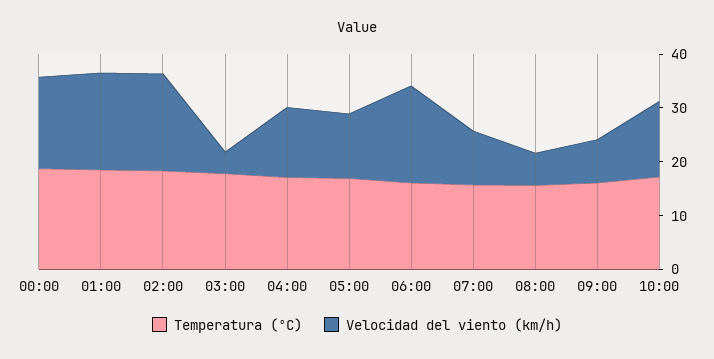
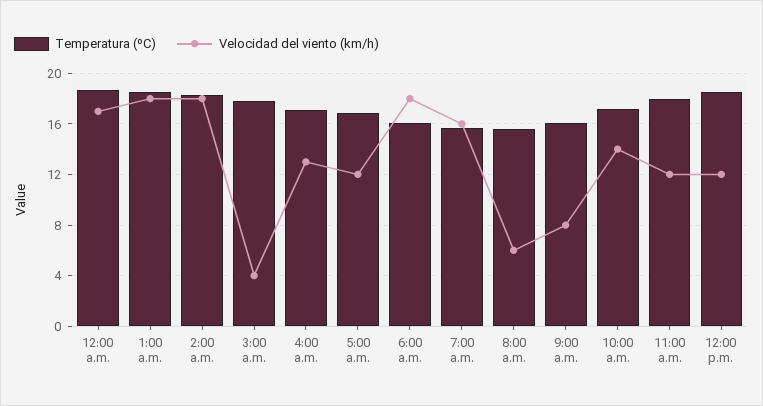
Velocidad del viento (km/h), 07:00: 10 -> 16
Temperatura (ºC), 11:00 a.m.: none -> 18
Velocidad del viento (km/h), 11:00 a.m.: none -> 12
Temperatura (ºC), 12:00 p.m.: none -> 18.5
Velocidad del viento (km/h), 12:00 p.m.: none -> 12

